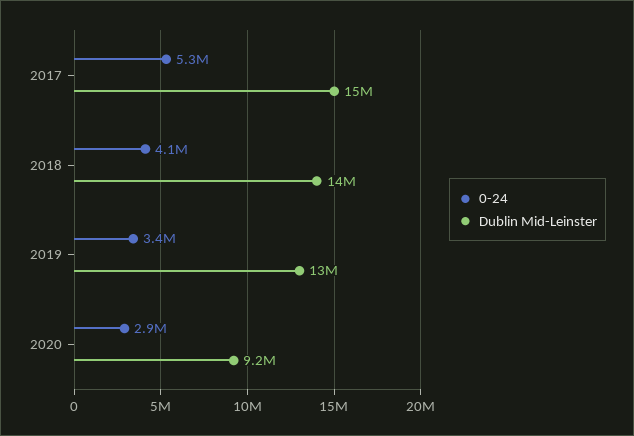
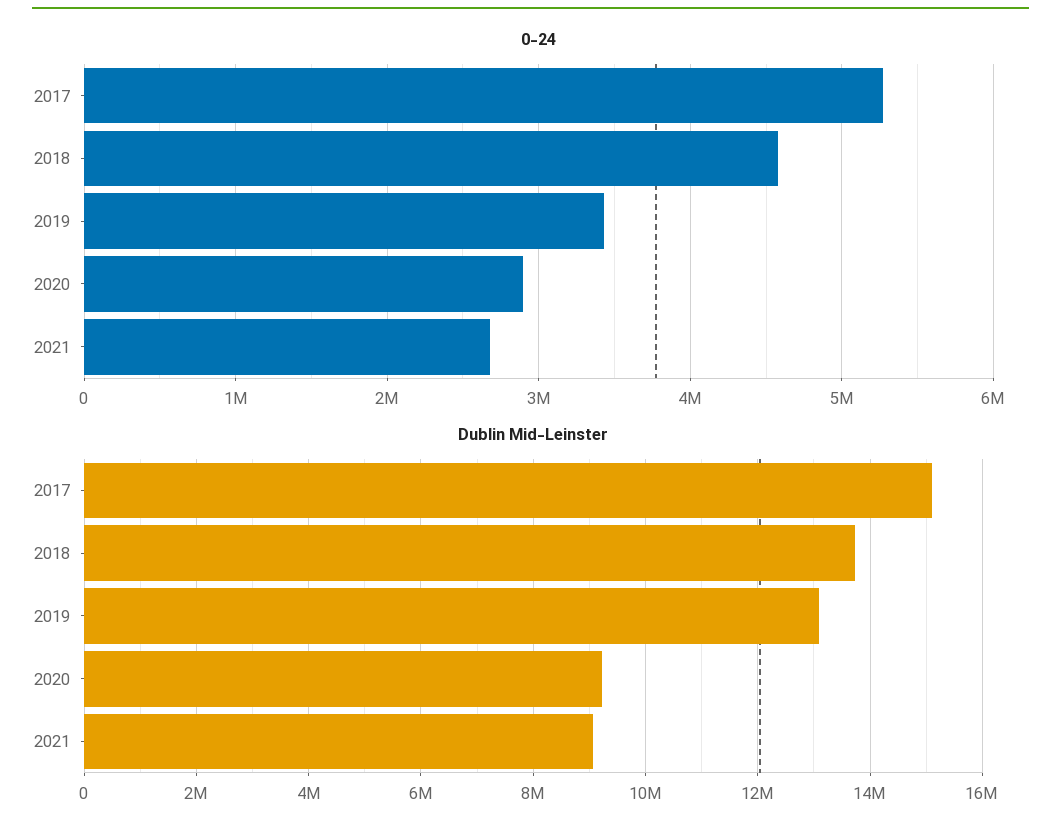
0-24, 2018: 4100000 -> 4600000
0-24, 2021: none -> 2700000
Dublin Mid-Leinster, 2021: none -> 9000000

